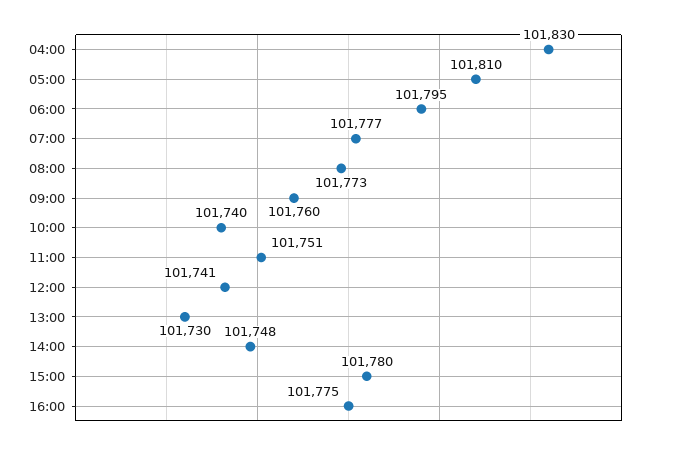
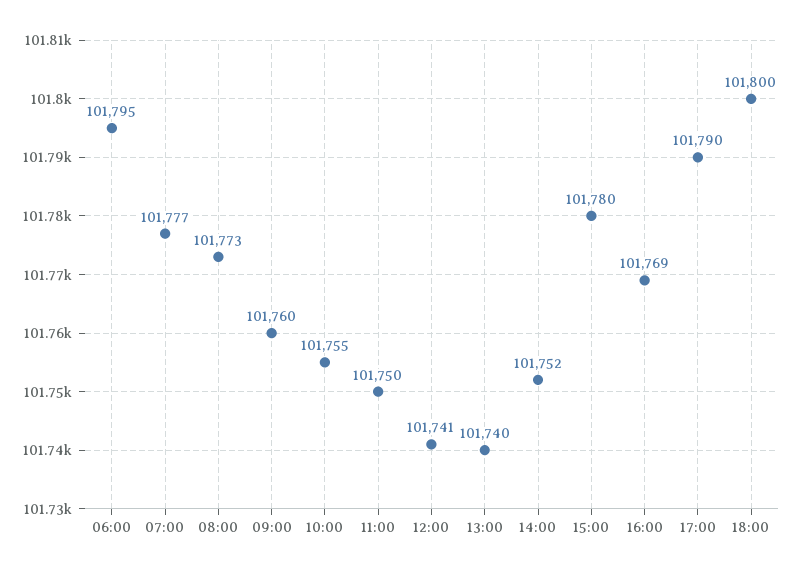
04:00: 101830 -> none
05:00: 101810 -> none
10:00: 101740 -> 101755
11:00: 101751 -> 101750
13:00: 101730 -> 101740
14:00: 101748 -> 101752
16:00: 101775 -> 101769
17:00: none -> 101790
18:00: none -> 101800

